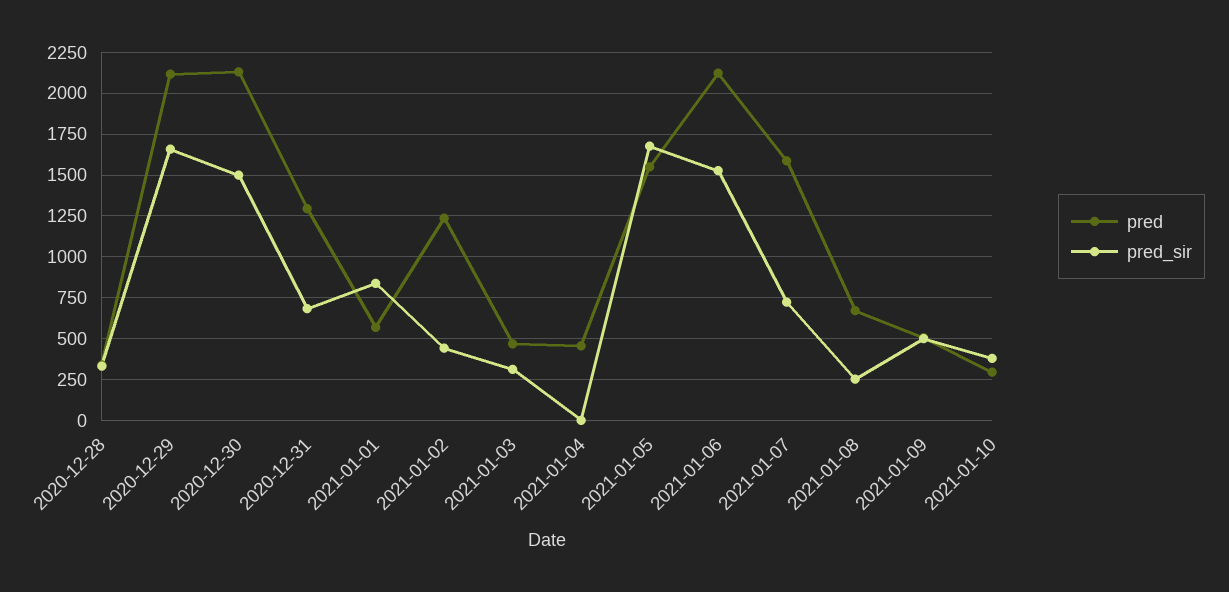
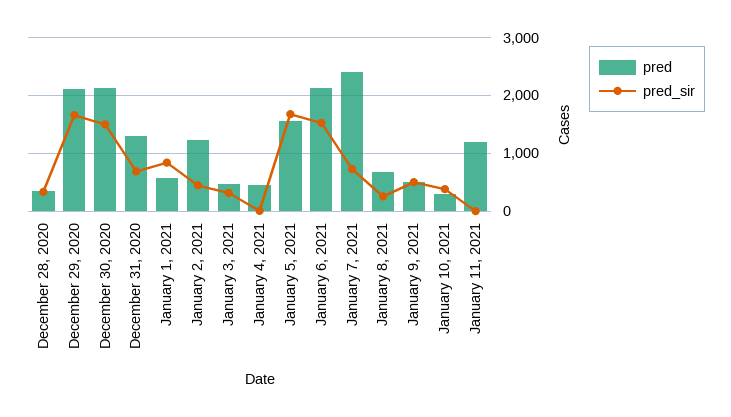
pred, 2021-01-07: 1600 -> 2400
pred, January 11, 2021: none -> 1200
pred_sir, January 11, 2021: none -> 0

